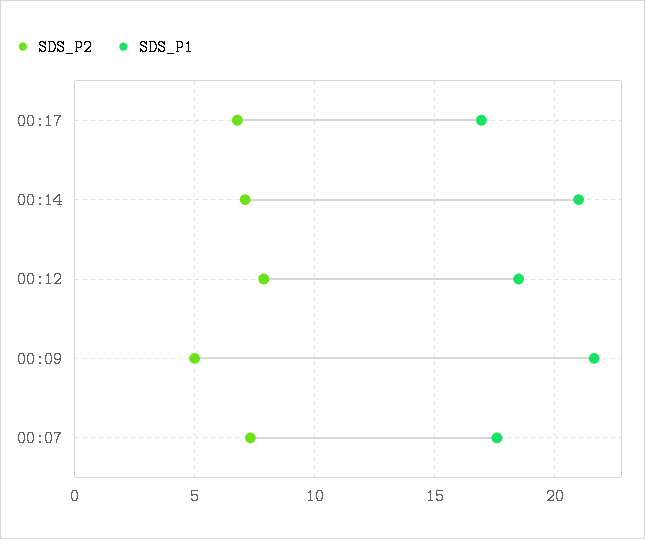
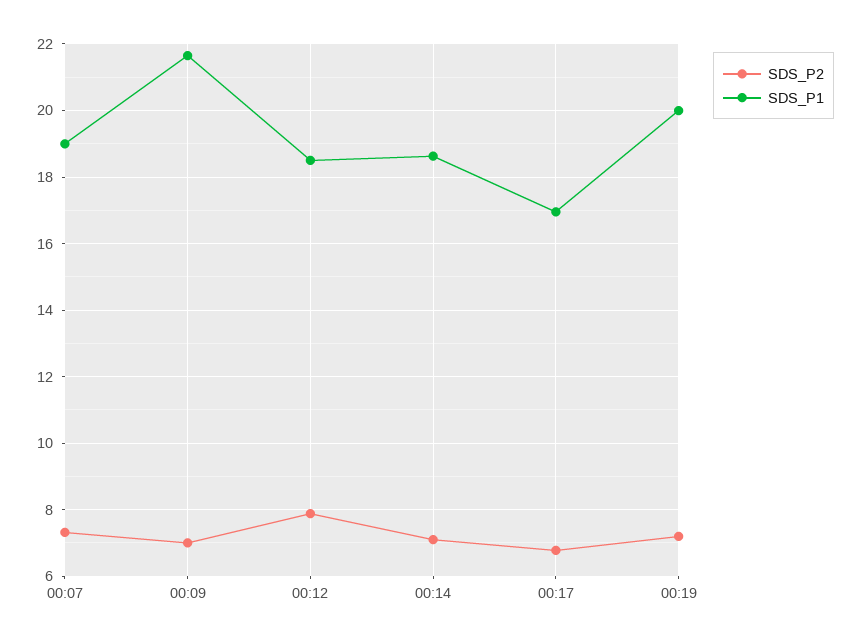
SDS_P1, 00:14: 21 -> 18.6
SDS_P2, 00:09: 5 -> 7
SDS_P1, 00:07: 17.5 -> 19
SDS_P2, 00:19: none -> 7.2
SDS_P1, 00:19: none -> 20

